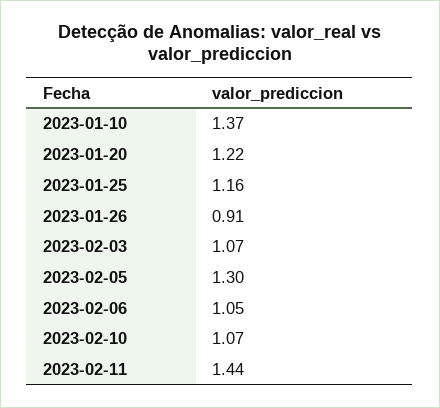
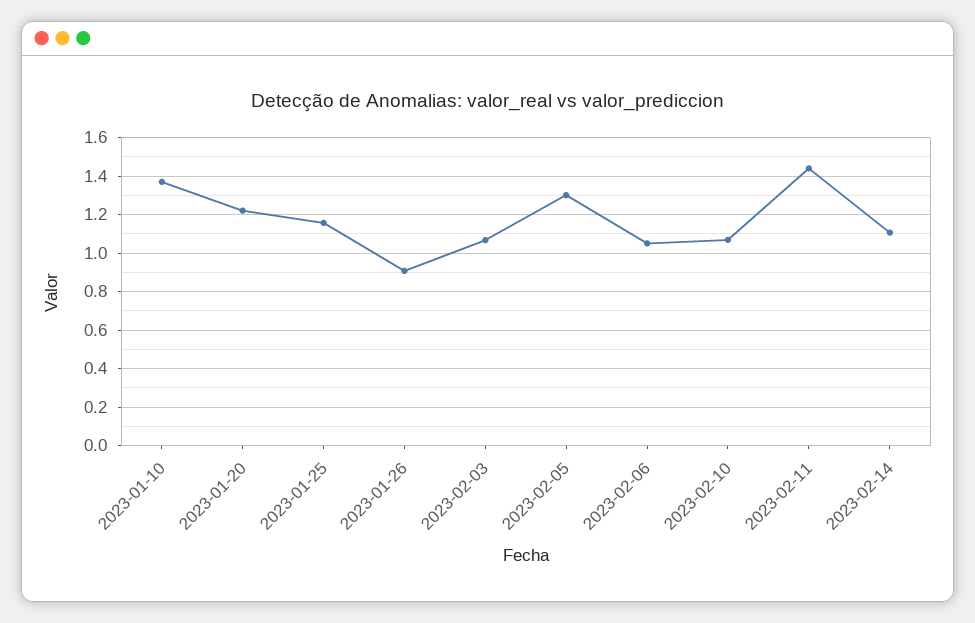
2023-02-14: none -> 1.1

